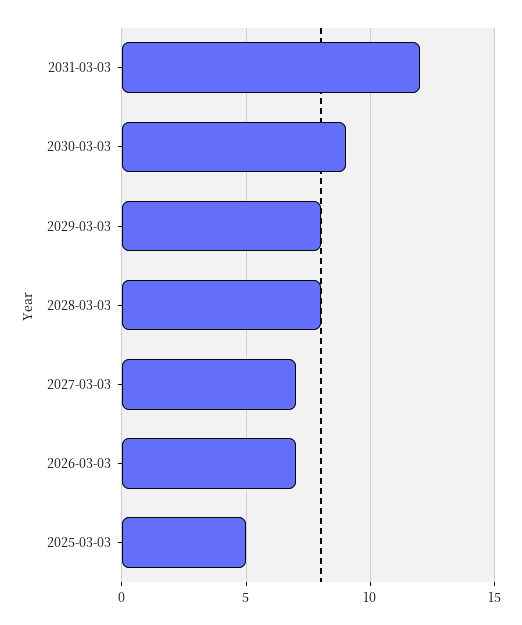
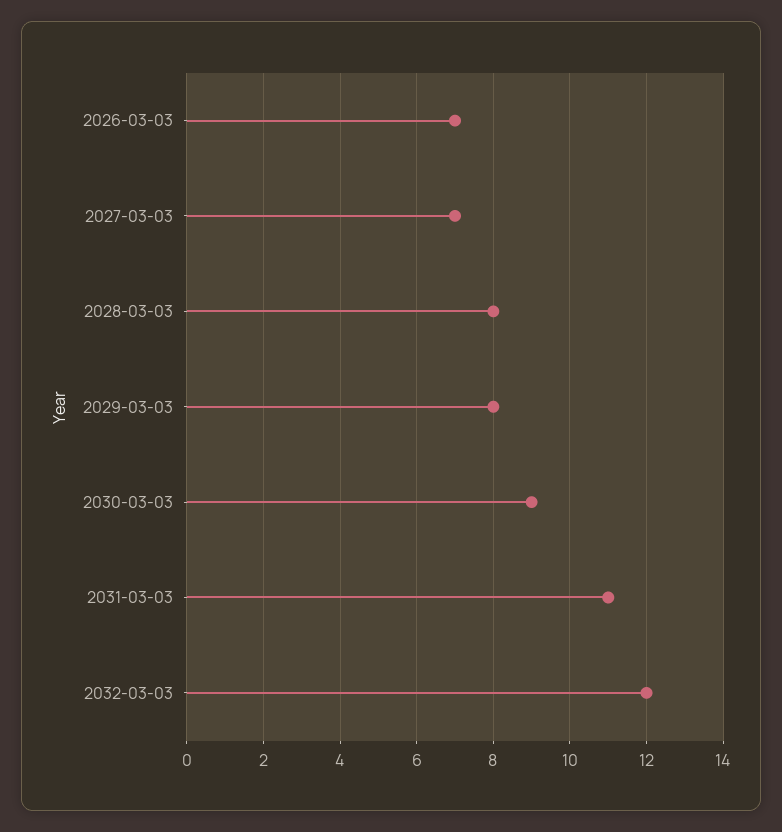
2031-03-03: 12 -> 11
2025-03-03: 5 -> none
2032-03-03: none -> 12

